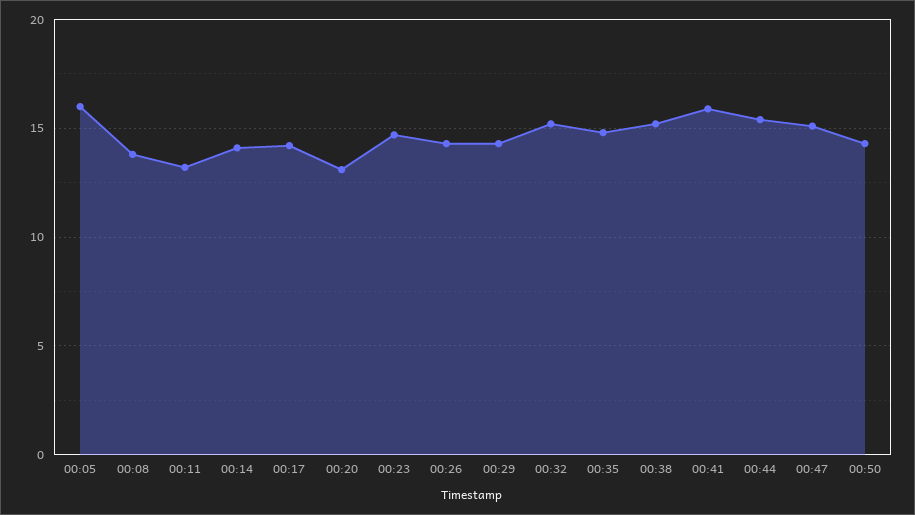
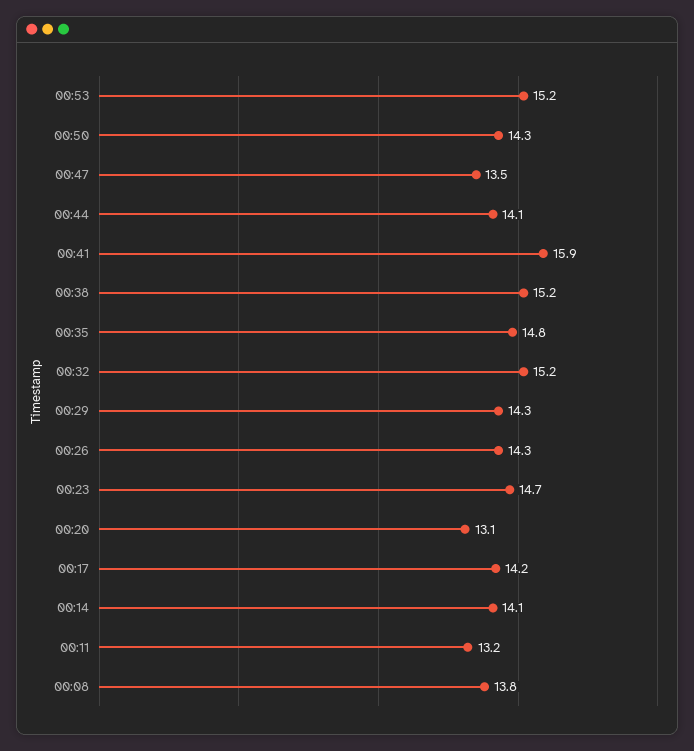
00:05: 16 -> none
00:44: 15.5 -> 14.1
00:47: 15 -> 13.5
00:53: none -> 15.2

